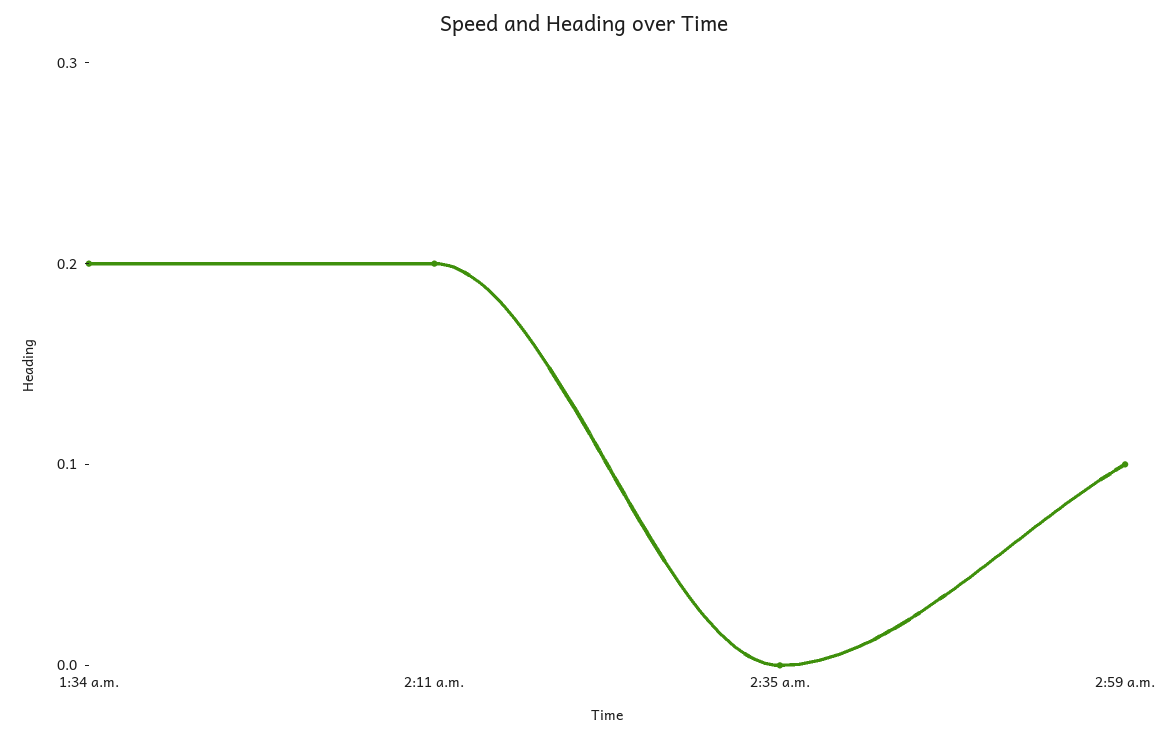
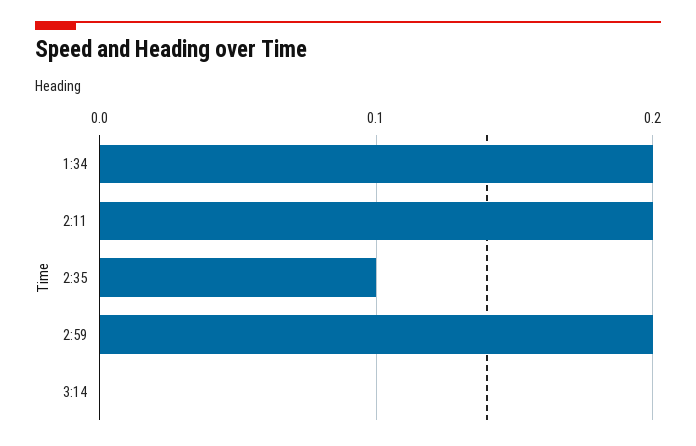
2:35 a.m.: 0 -> 0.1
2:59 a.m.: 0.1 -> 0.2
3:14: none -> 0

